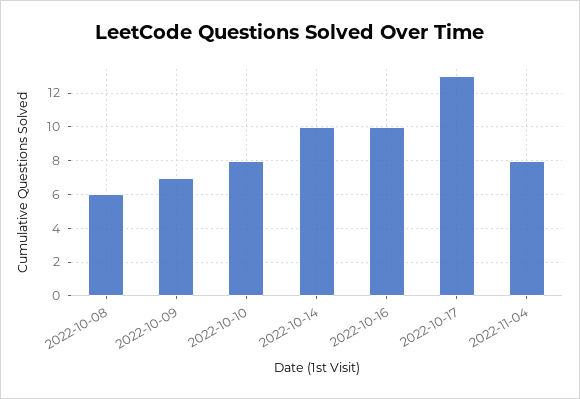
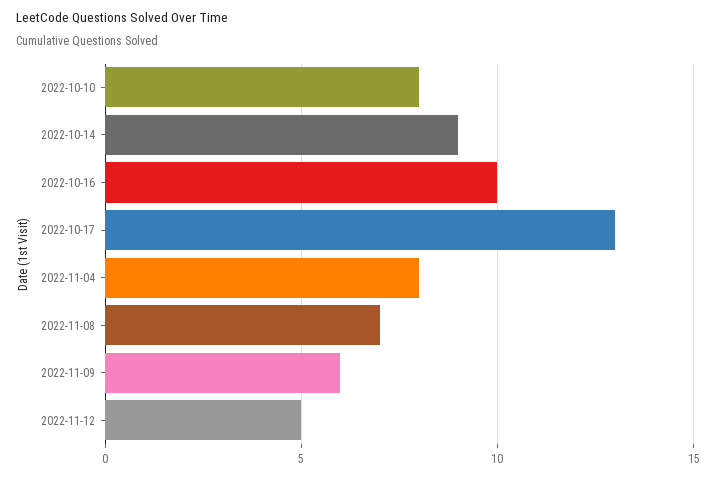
2022-10-08: 6 -> none
2022-10-09: 7 -> none
2022-10-14: 10 -> 9
2022-11-08: none -> 7
2022-11-09: none -> 6
2022-11-12: none -> 5

